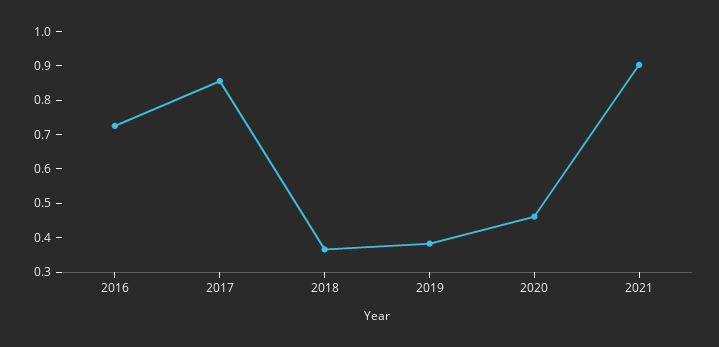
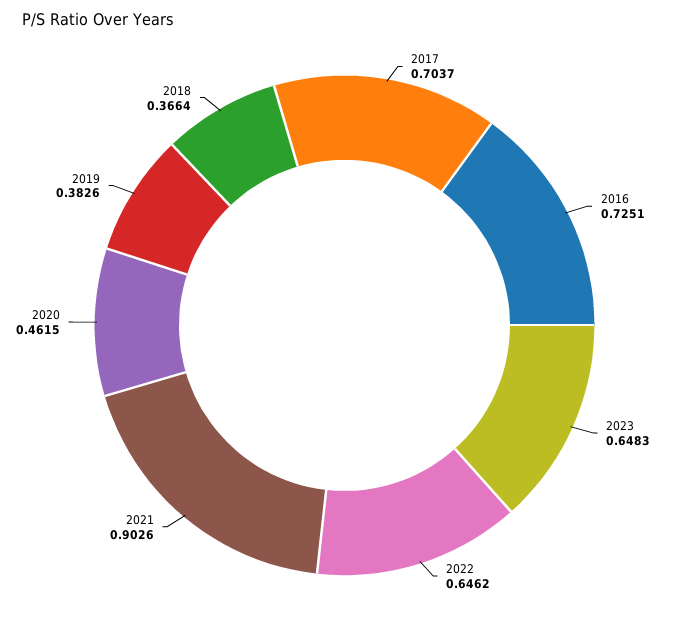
2017: 0.85 -> 0.7037
2023: none -> 0.6483
2022: none -> 0.6462

